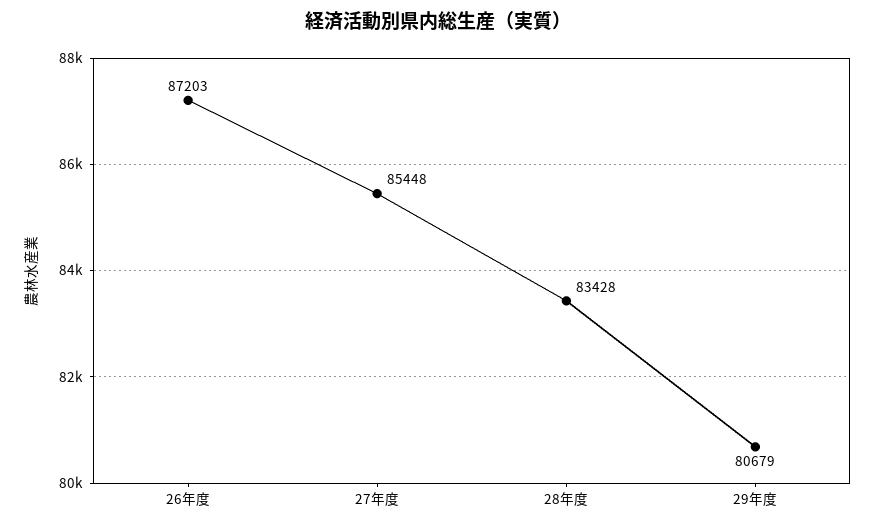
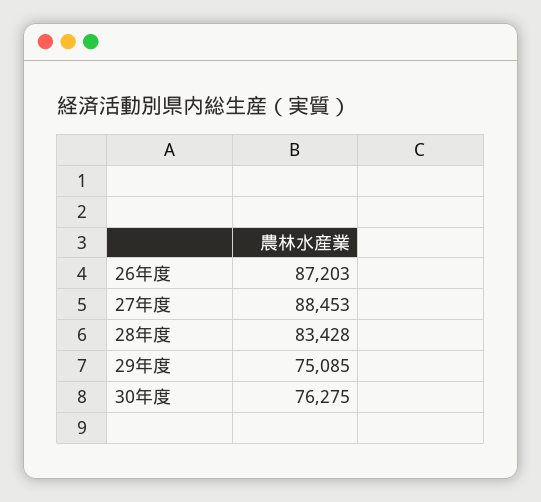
27年度: 85448 -> 88453
29年度: 80679 -> 75085
30年度: none -> 76275

